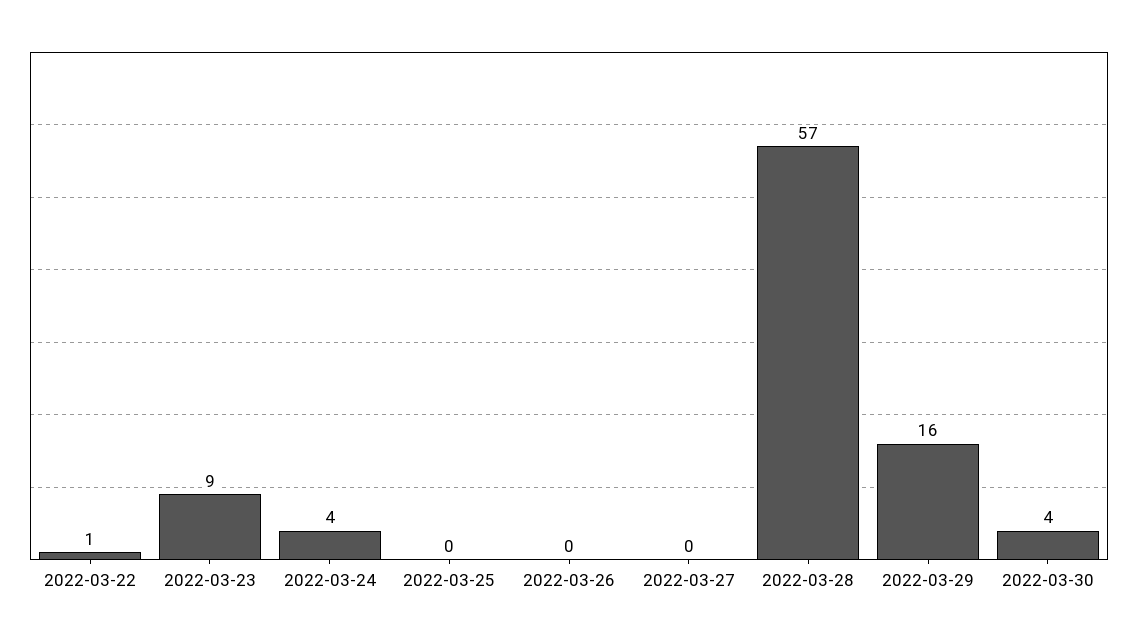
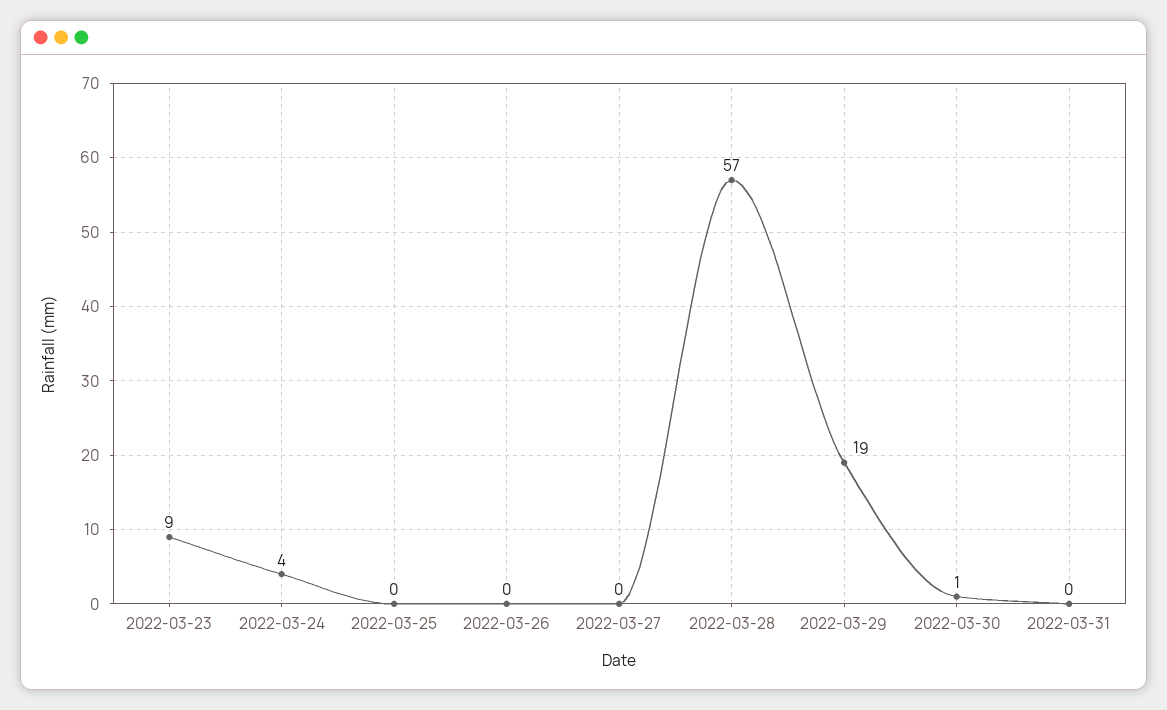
2022-03-22: 1 -> none
2022-03-29: 16 -> 19
2022-03-30: 4 -> 1
2022-03-31: none -> 0

